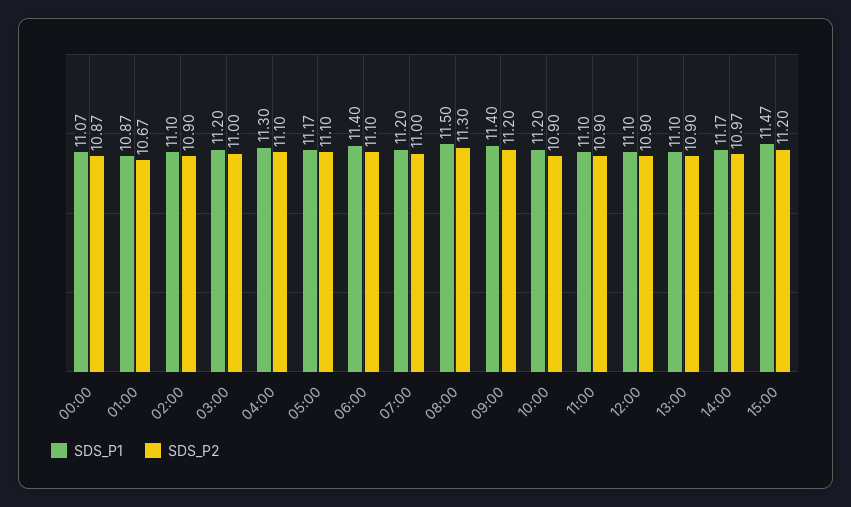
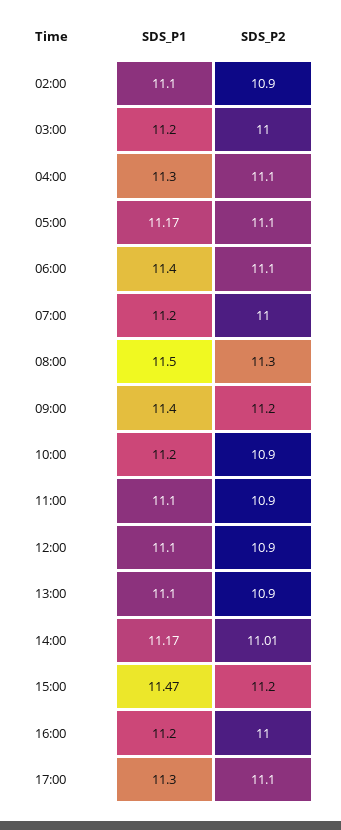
SDS_P1, 00:00: 11.07 -> none
SDS_P2, 00:00: 10.87 -> none
SDS_P1, 01:00: 10.87 -> none
SDS_P2, 01:00: 10.67 -> none
SDS_P2, 14:00: 10.97 -> 11.01
SDS_P1, 16:00: none -> 11.2
SDS_P2, 16:00: none -> 11
SDS_P1, 17:00: none -> 11.3
SDS_P2, 17:00: none -> 11.1

